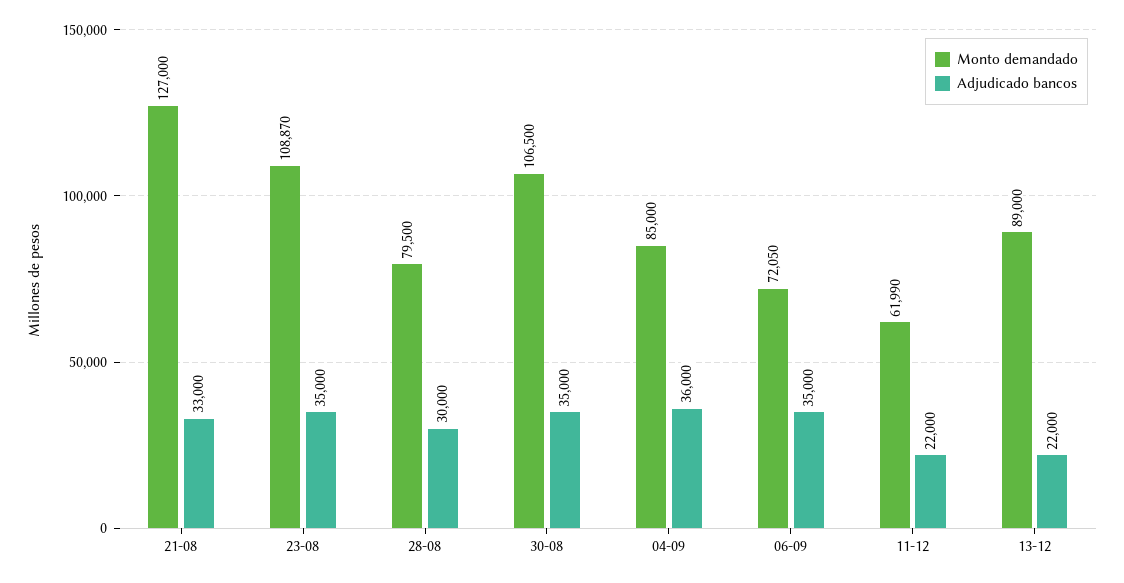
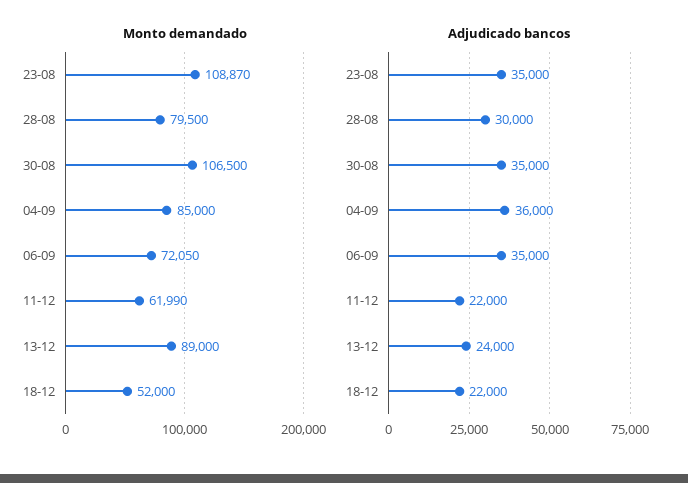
Monto demandado, 21-08: 127000 -> none
Adjudicado bancos, 21-08: 33000 -> none
Adjudicado bancos, 13-12: 22000 -> 24000
Monto demandado, 18-12: none -> 52000
Adjudicado bancos, 18-12: none -> 22000

